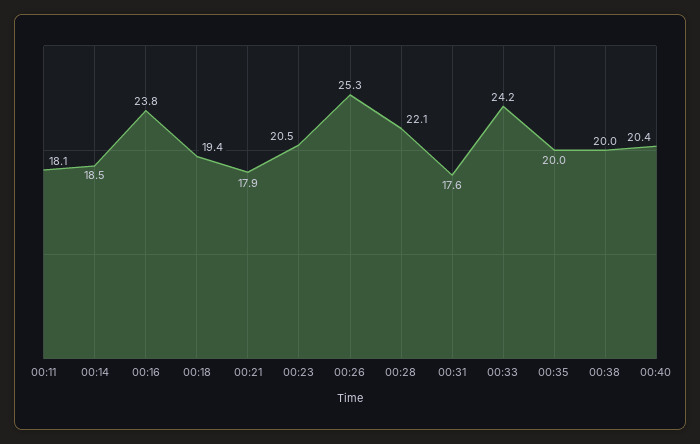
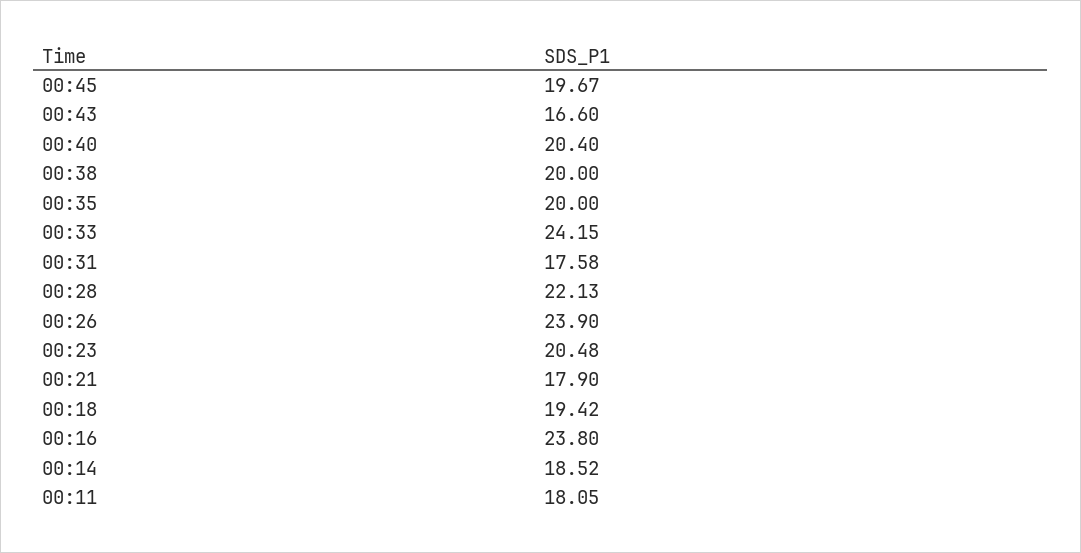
00:26: 25.3 -> 23.9
00:45: none -> 19.67
00:43: none -> 16.6

